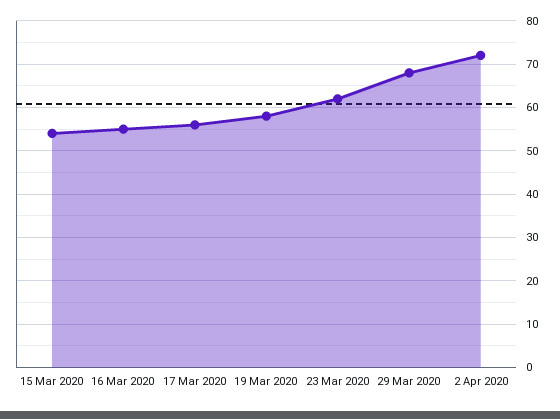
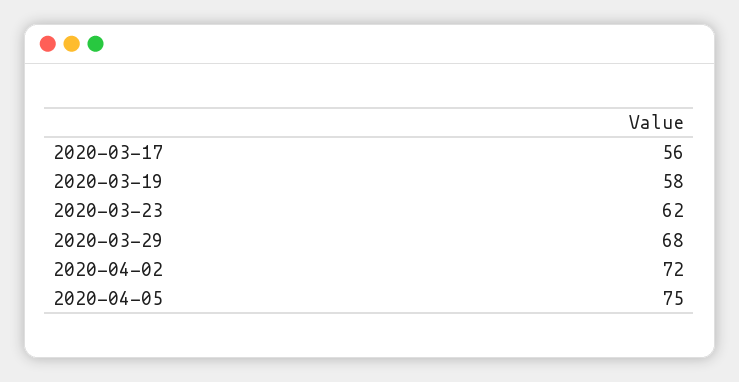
15 Mar 2020: 55 -> none
16 Mar 2020: 55 -> none
2020-04-05: none -> 75

